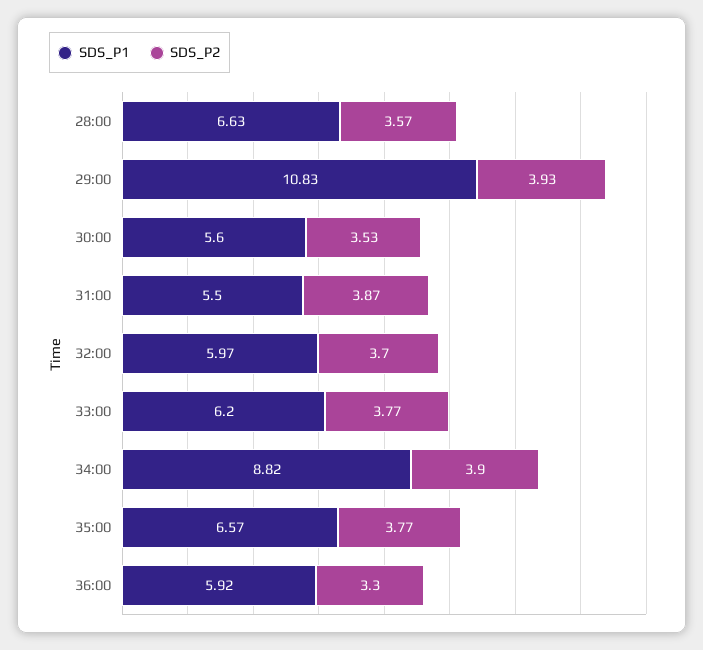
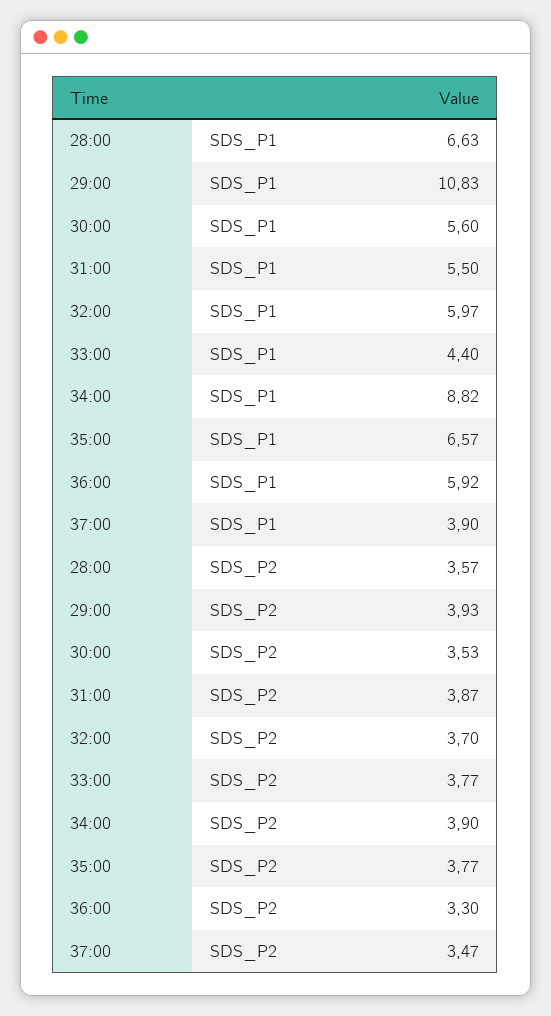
SDS_P1, 33:00: 6.2 -> 4.4
SDS_P1, 37:00: none -> 3.9
SDS_P2, 37:00: none -> 3.47

